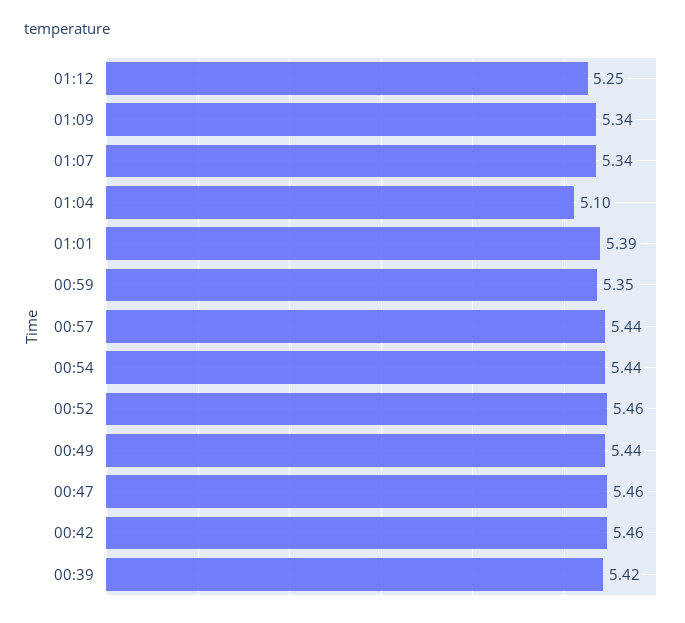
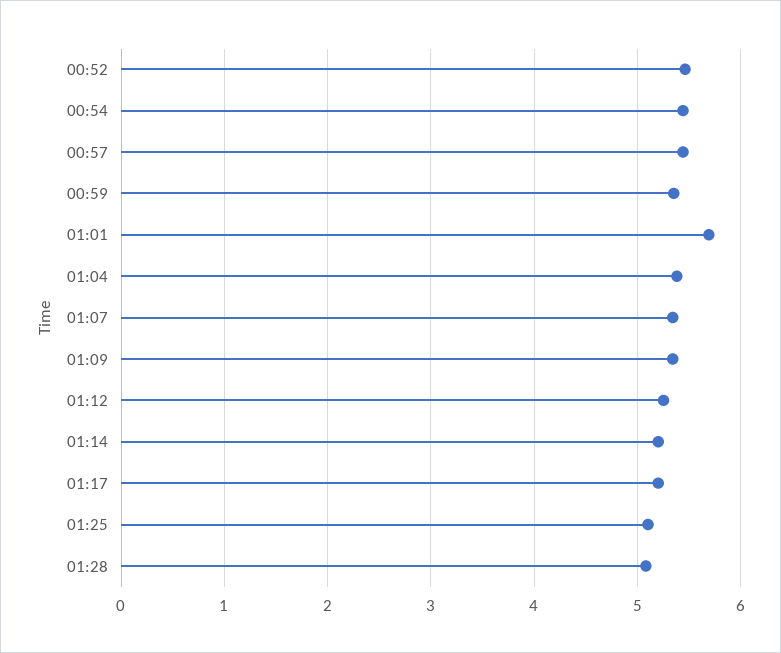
01:04: 5.1 -> 5.4
01:01: 5.39 -> 5.7
00:49: 5.44 -> none
00:47: 5.46 -> none
00:42: 5.46 -> none
00:39: 5.42 -> none
01:14: none -> 5.2
01:17: none -> 5.2
01:25: none -> 5.1
01:28: none -> 5.1

